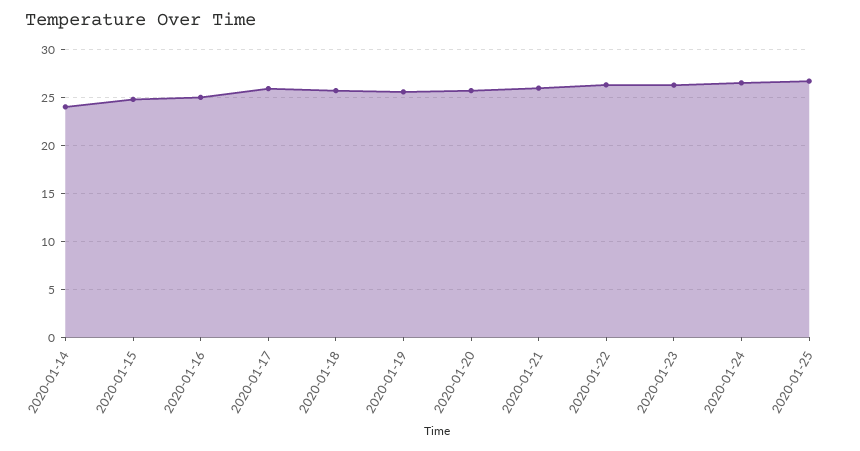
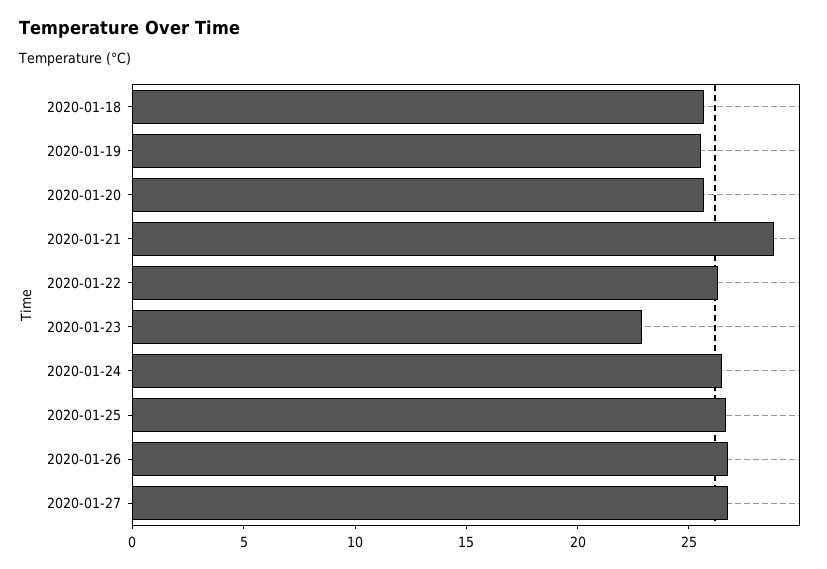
2020-01-14: 24 -> none
2020-01-15: 25 -> none
2020-01-16: 25 -> none
2020-01-17: 26 -> none
2020-01-21: 26 -> 29
2020-01-23: 26 -> 23
2020-01-26: none -> 27
2020-01-27: none -> 27

